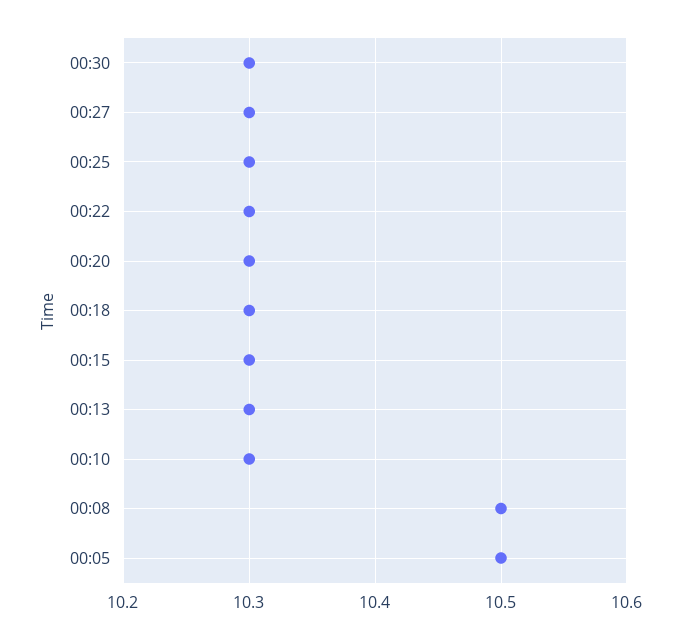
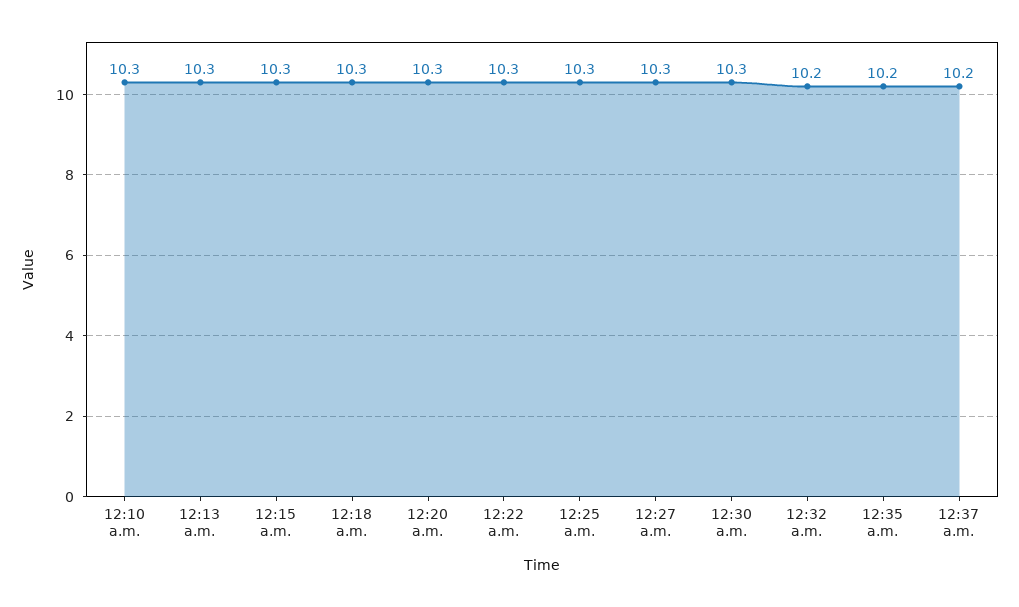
00:08: 10.5 -> none
00:05: 10.5 -> none
12:32 a.m.: none -> 10.2
12:35 a.m.: none -> 10.2
12:37 a.m.: none -> 10.2

